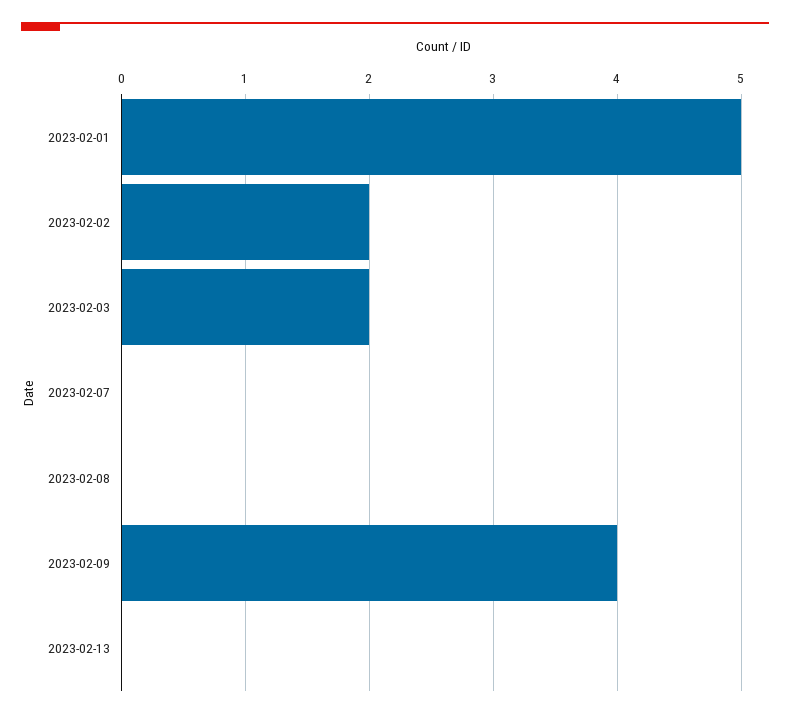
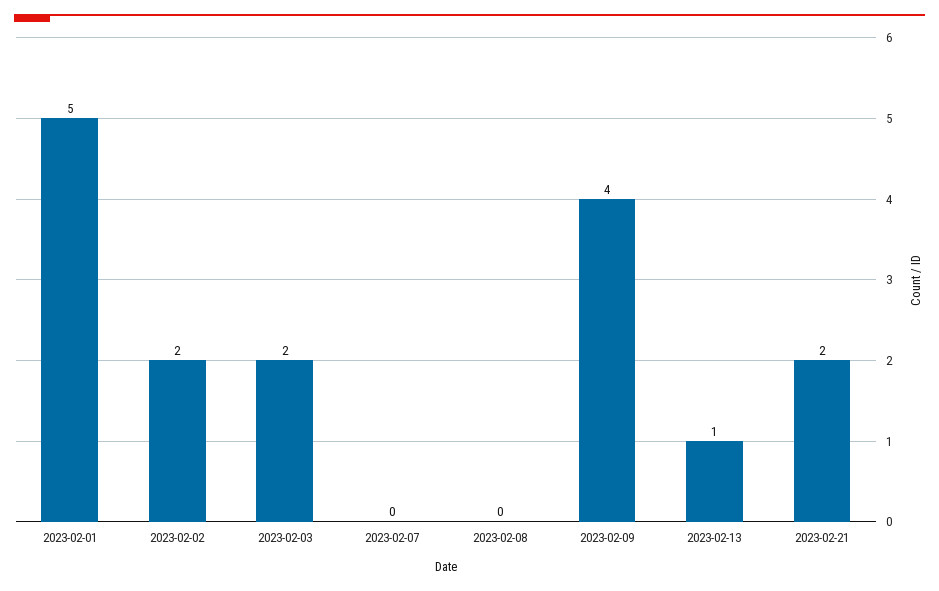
2023-02-13: 0 -> 1
2023-02-21: none -> 2

